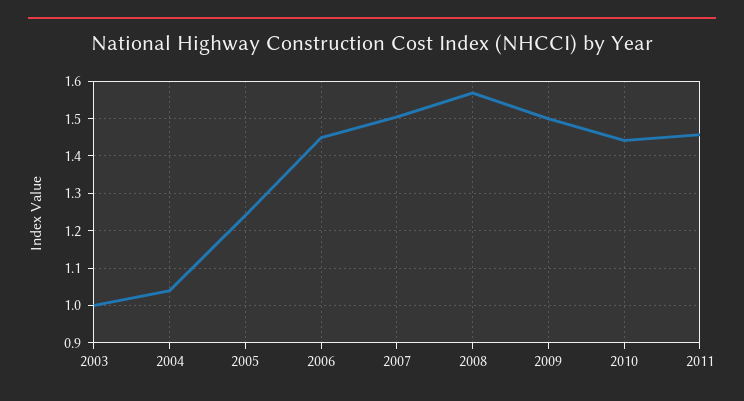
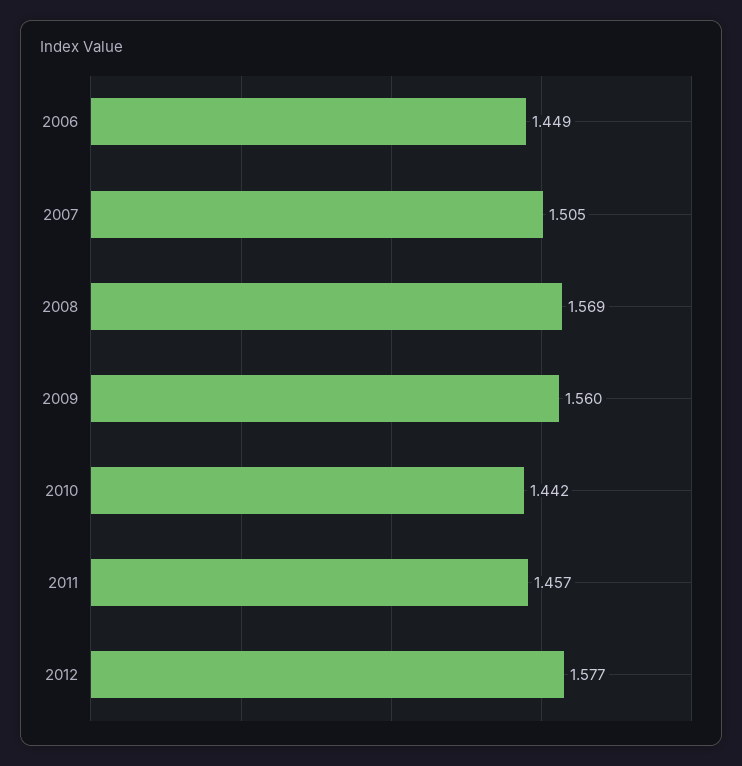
2003: 1 -> none
2004: 1.04 -> none
2005: 1.24 -> none
2009: 1.5 -> 1.56
2012: none -> 1.577

